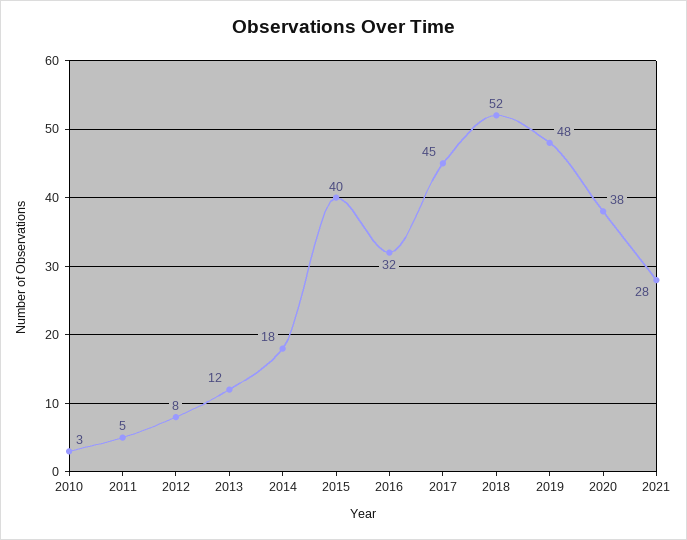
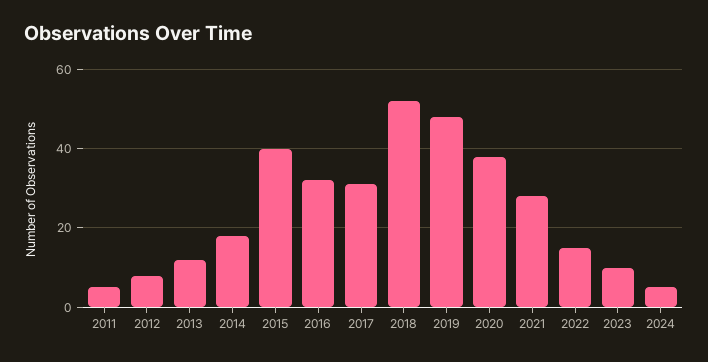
2010: 3 -> none
2017: 45 -> 30
2022: none -> 15
2023: none -> 10
2024: none -> 5

